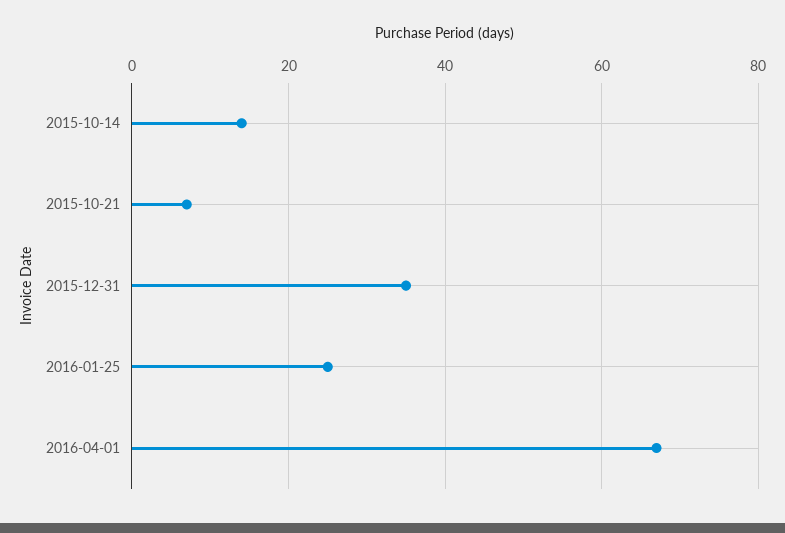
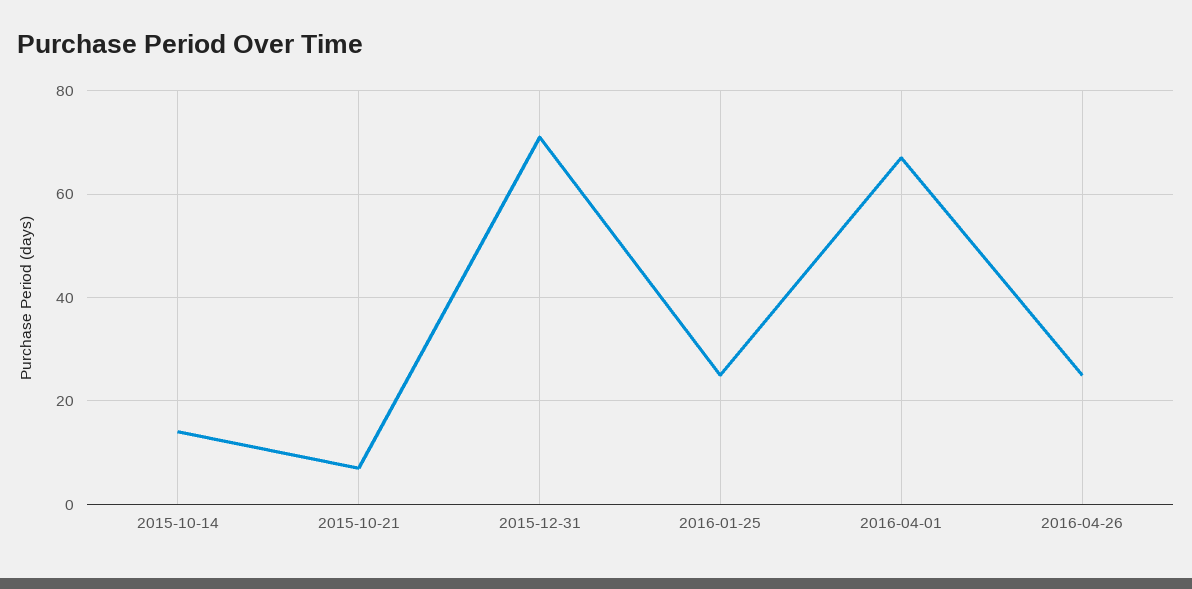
2015-12-31: 35 -> 70
2016-04-26: none -> 25

